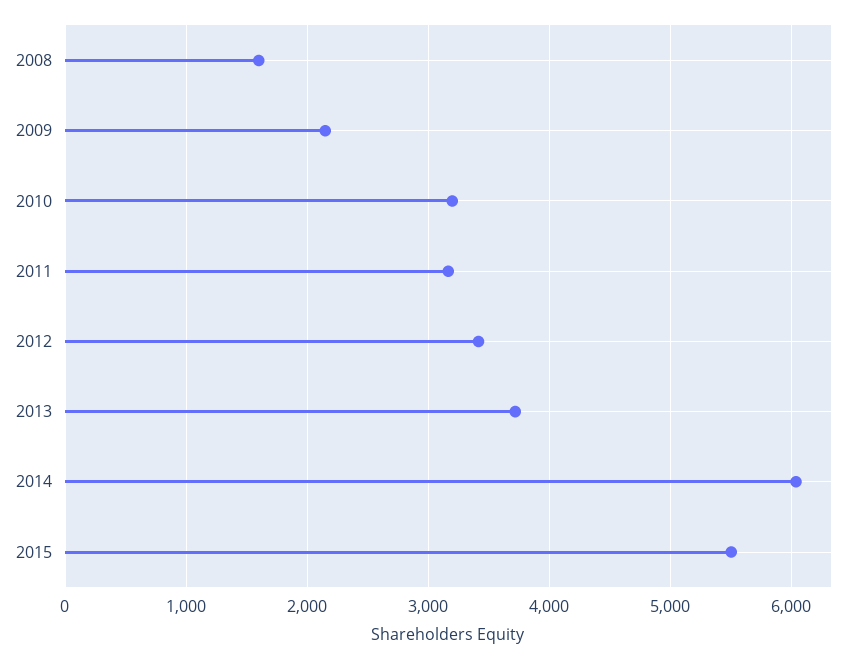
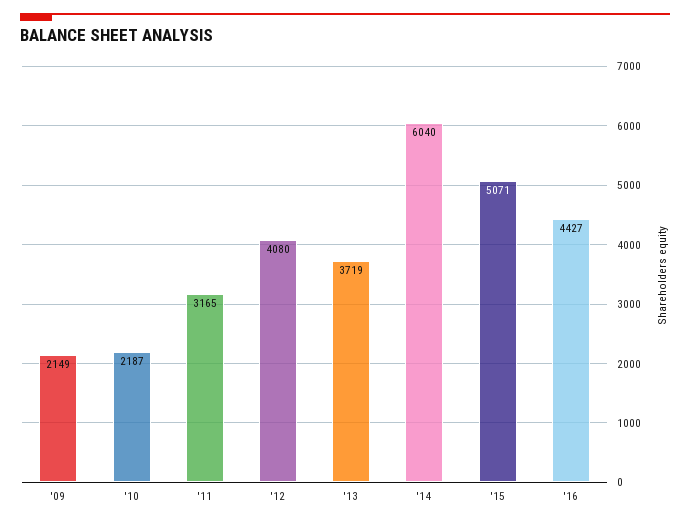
2008: 1600 -> none
2010: 3200 -> 2187
2012: 3400 -> 4080
2015: 5500 -> 5071
'16: none -> 4427

